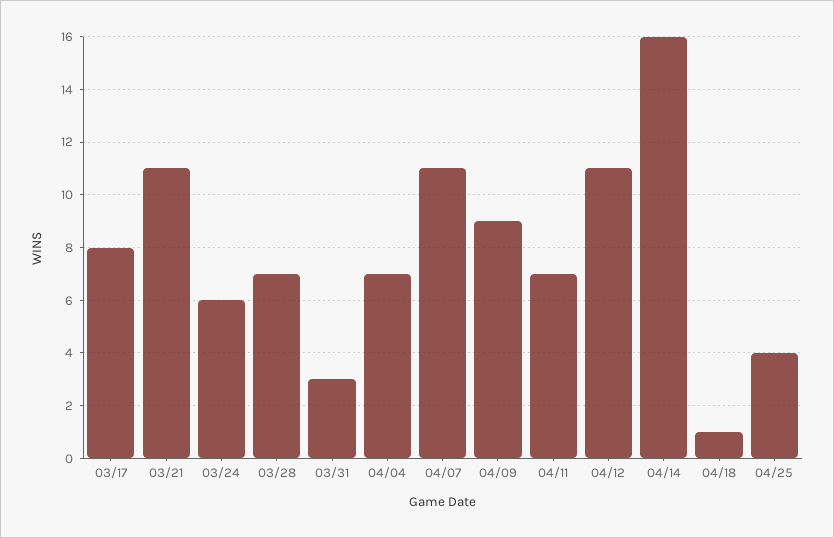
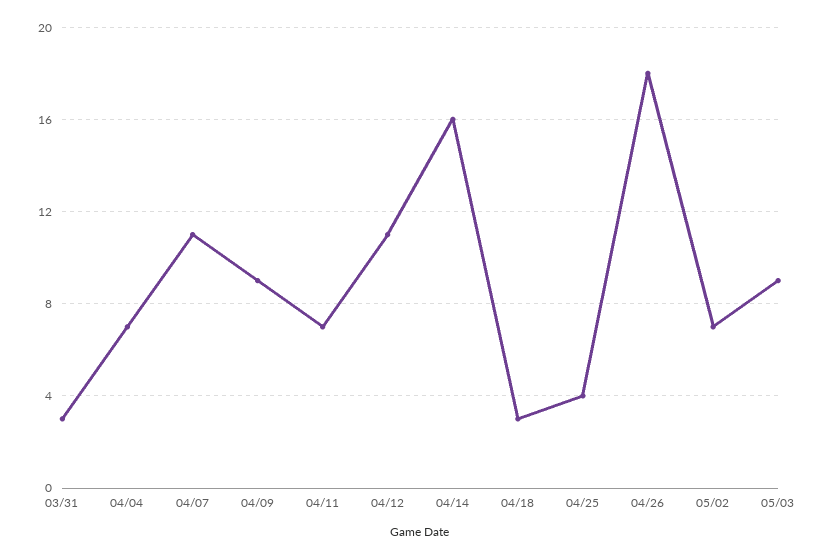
03/17: 8 -> none
03/21: 11 -> none
03/24: 6 -> none
03/28: 7 -> none
04/18: 1 -> 3
04/26: none -> 18
05/02: none -> 7
05/03: none -> 9

